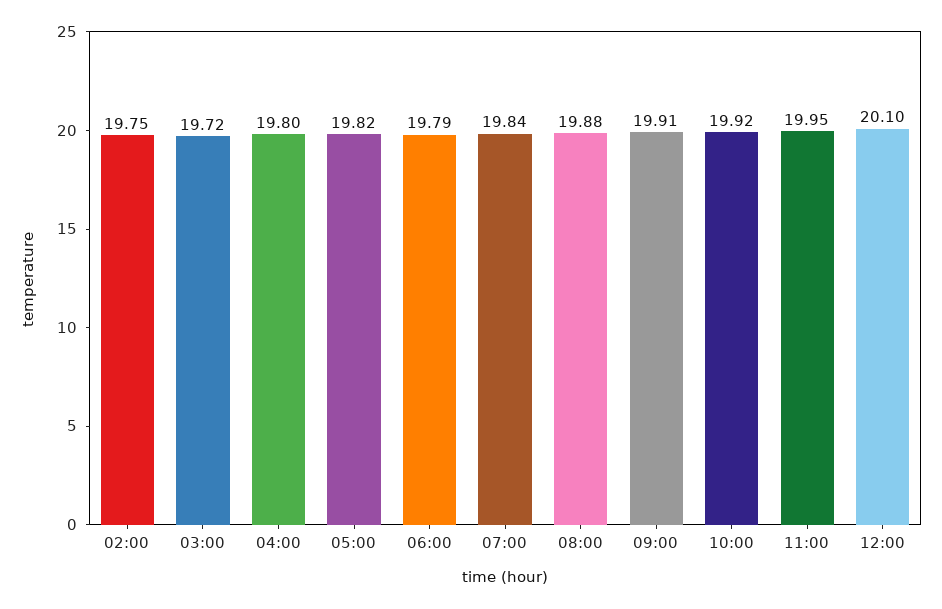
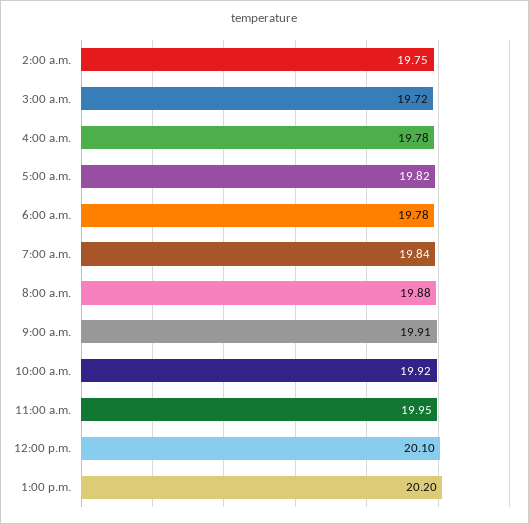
04:00: 19.8 -> 19.78
06:00: 19.79 -> 19.78
1:00 p.m.: none -> 20.2

